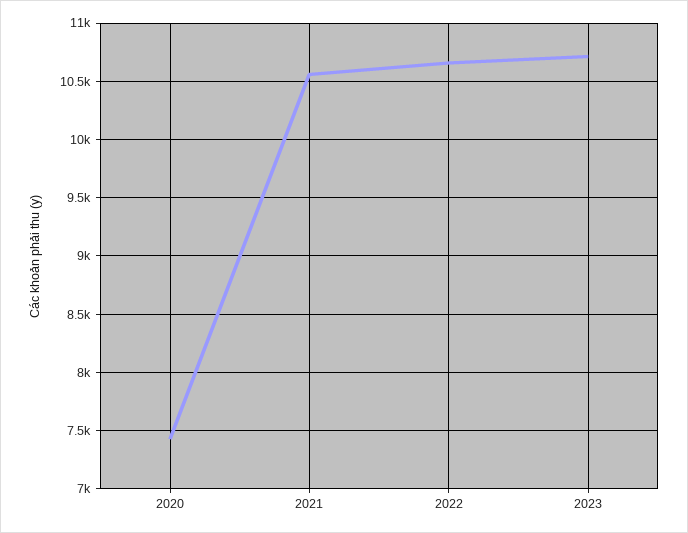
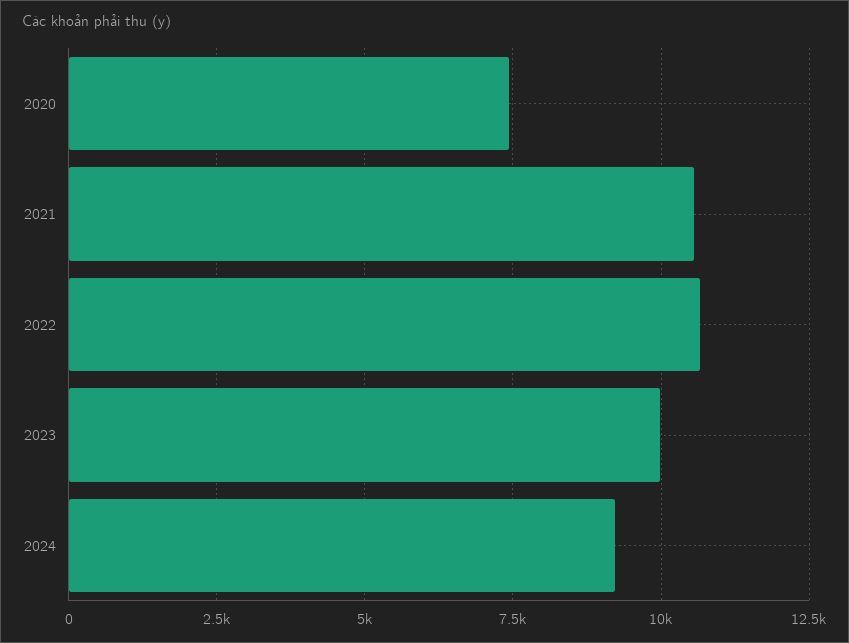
2023: 10700 -> 10000
2024: none -> 9250

